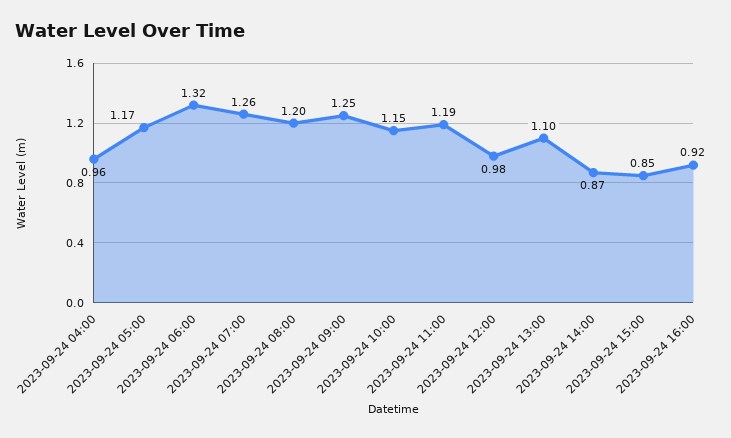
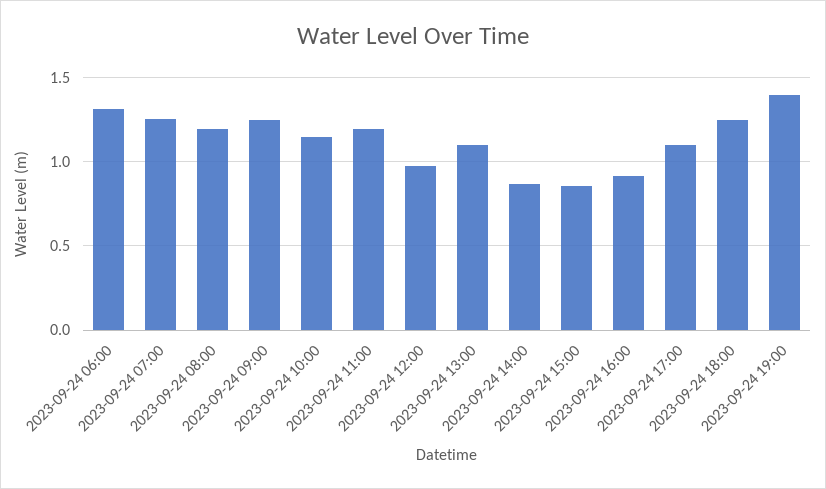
2023-09-24 04:00: 0.96 -> none
2023-09-24 05:00: 1.17 -> none
2023-09-24 17:00: none -> 1.1
2023-09-24 18:00: none -> 1.25
2023-09-24 19:00: none -> 1.4

